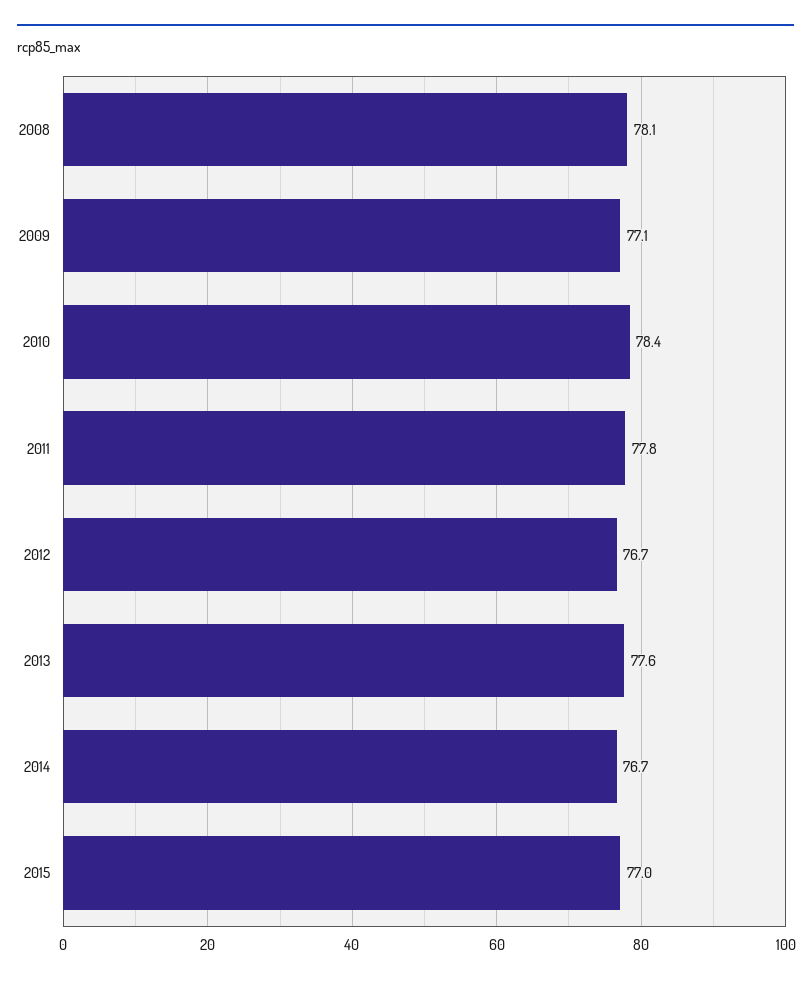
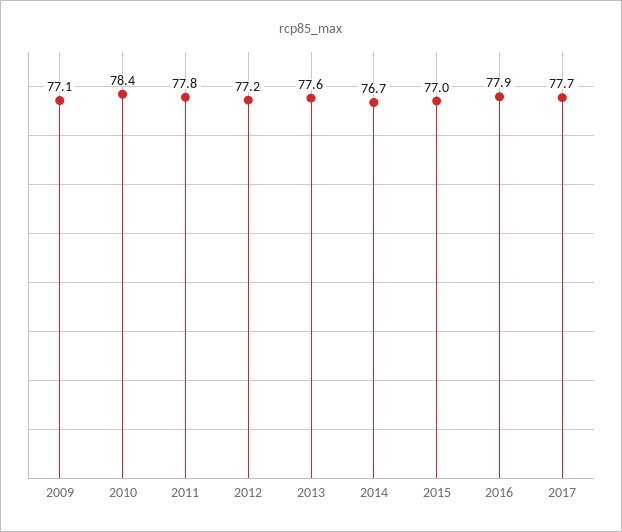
2008: 78.1 -> none
2012: 76.7 -> 77.2
2016: none -> 77.9
2017: none -> 77.7

